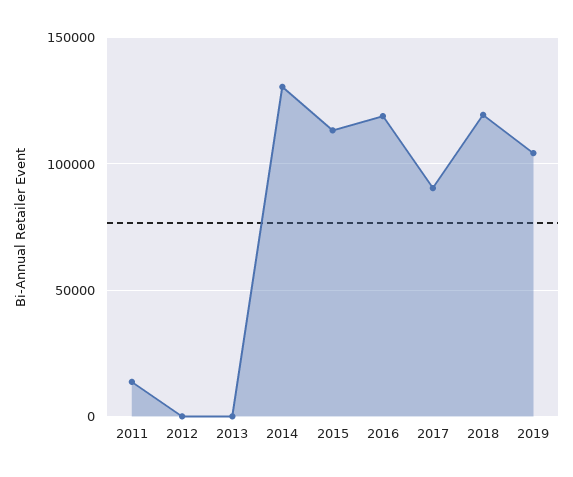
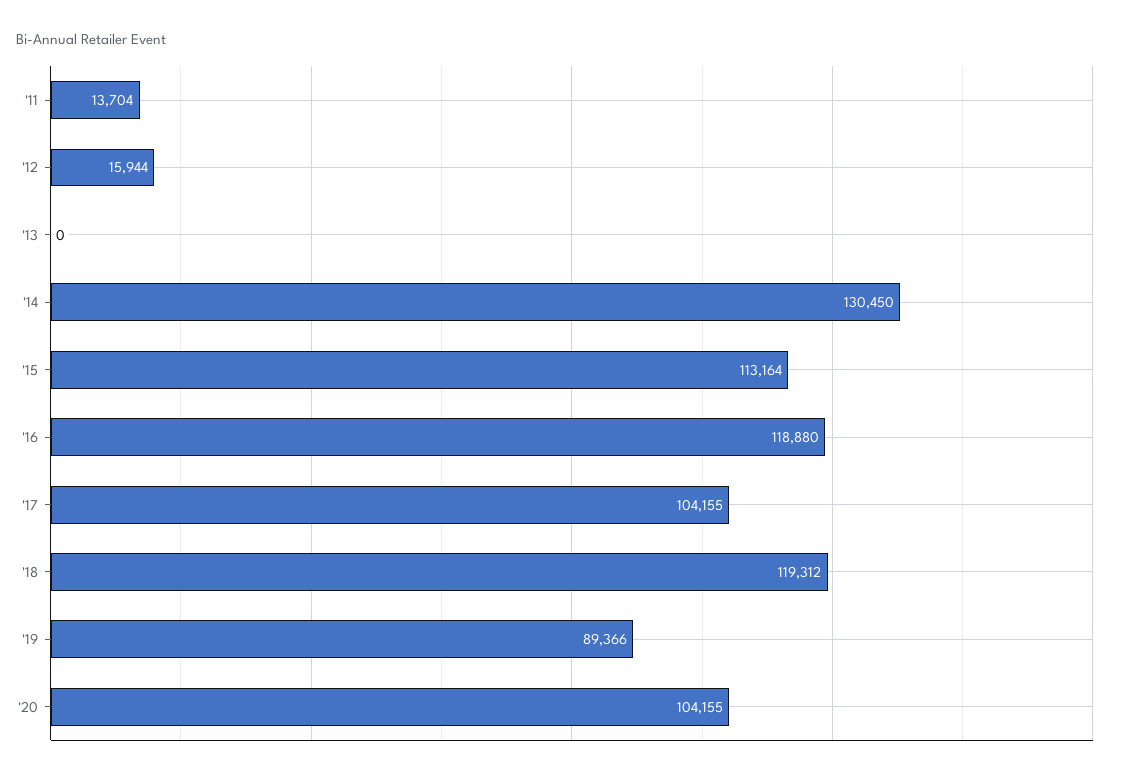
2012: 0 -> 15944
2017: 90000 -> 104155
2019: 105000 -> 89366
'20: none -> 104155

